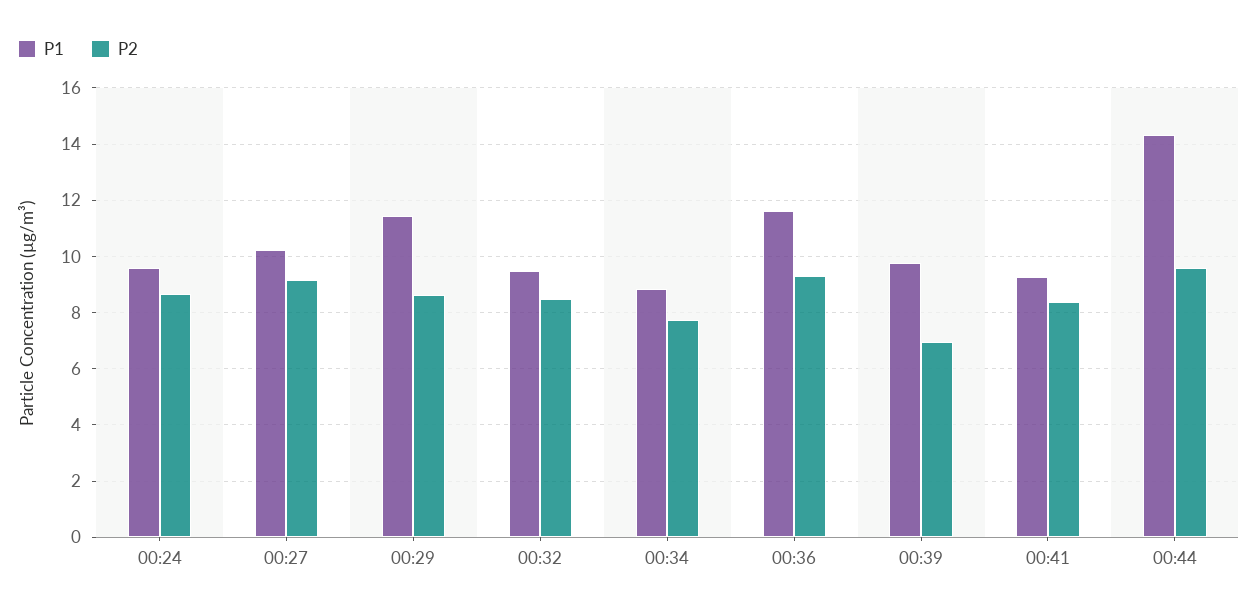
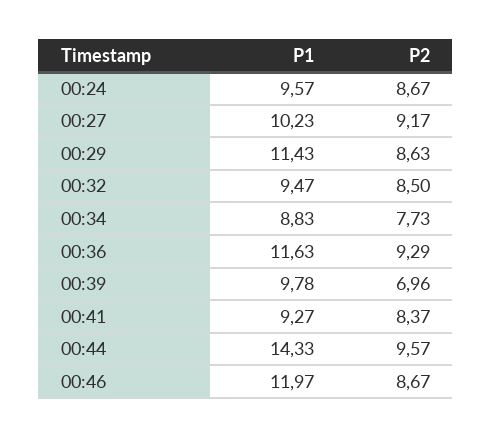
P1, 00:46: none -> 11.97
P2, 00:46: none -> 8.67

